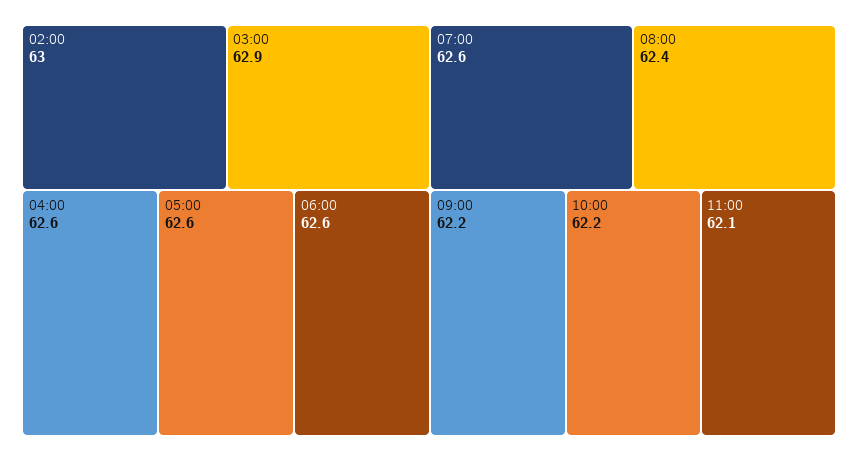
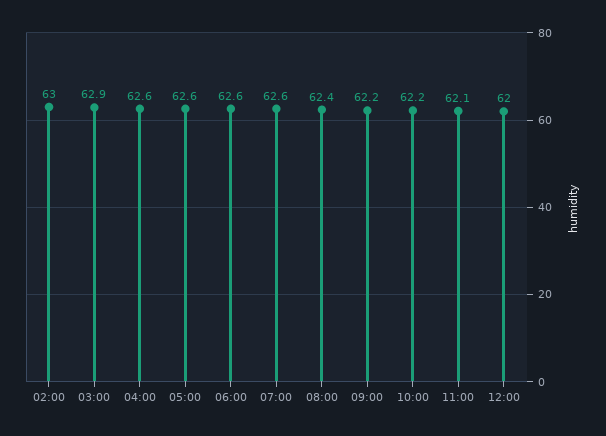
12:00: none -> 62

